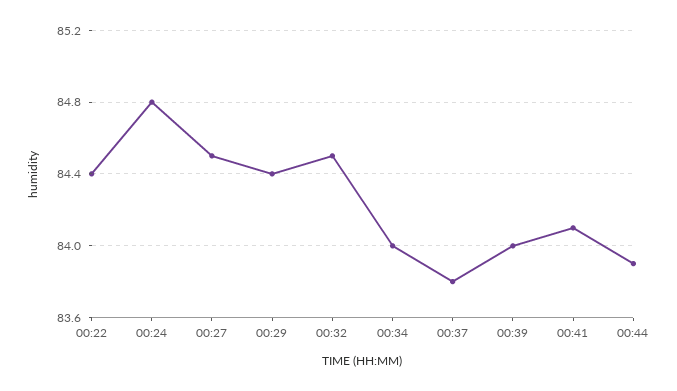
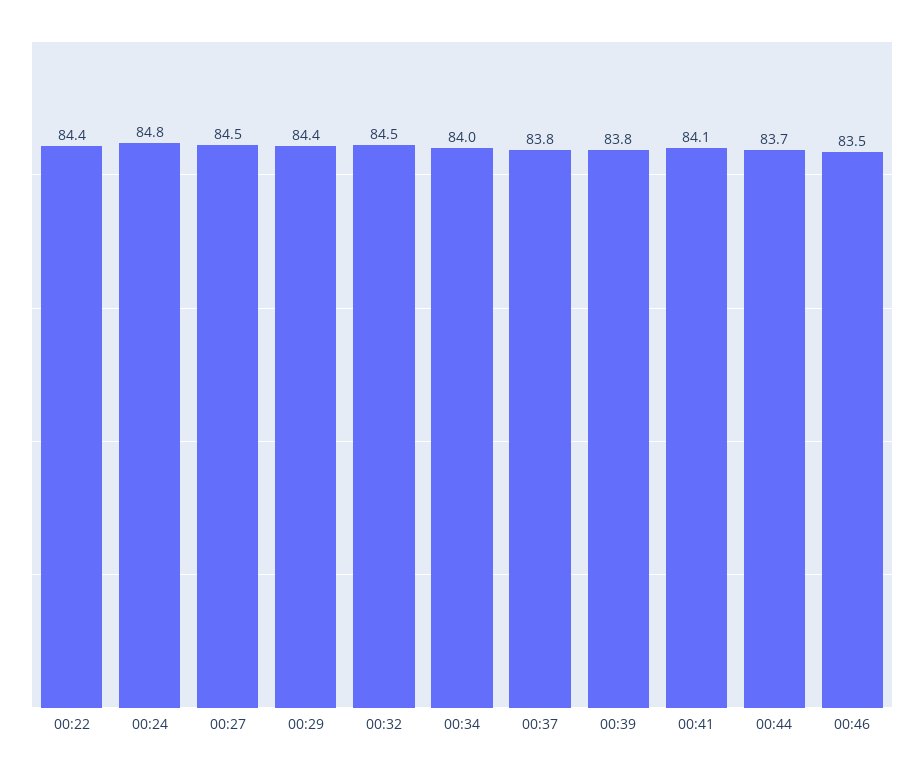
00:39: 84 -> 83.8
00:44: 83.9 -> 83.7
00:46: none -> 83.5

